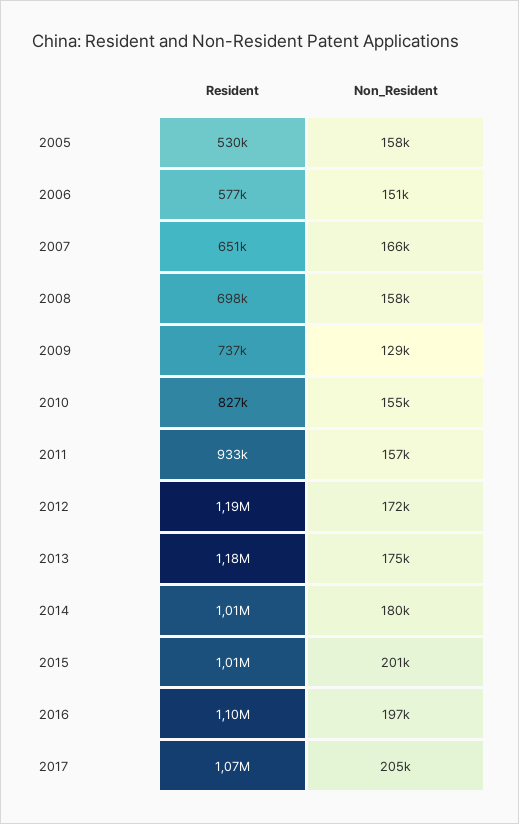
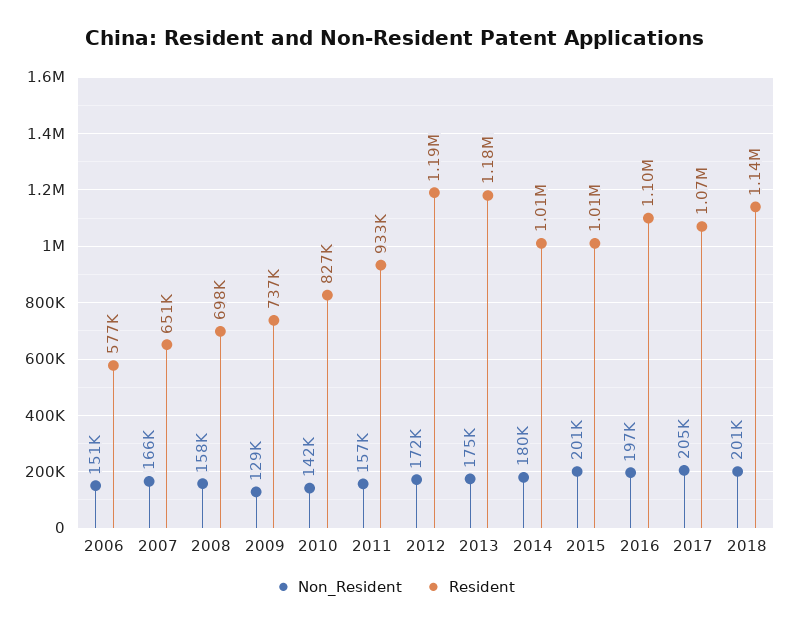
Resident, 2005: 530000 -> none
Non_Resident, 2005: 158000 -> none
Non_Resident, 2010: 155000 -> 142000
Non_Resident, 2018: none -> 201000
Resident, 2018: none -> 1140000

